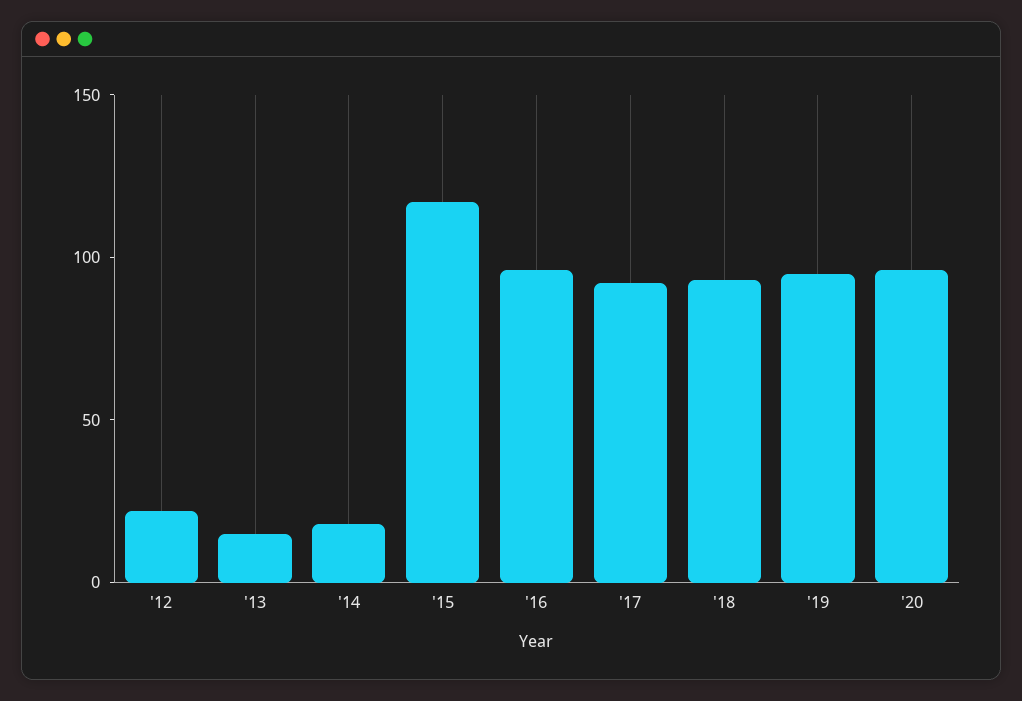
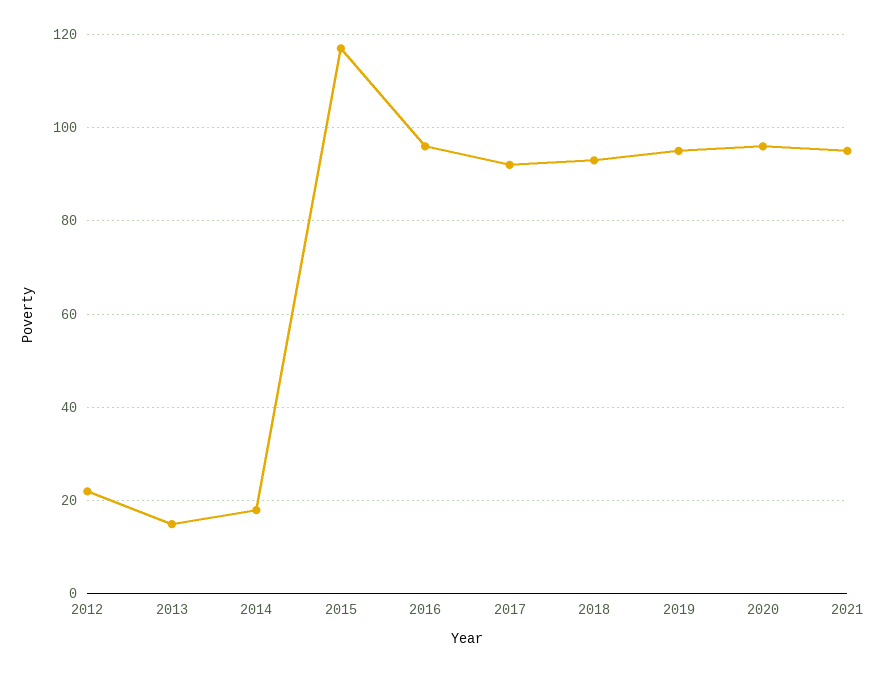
2021: none -> 95

